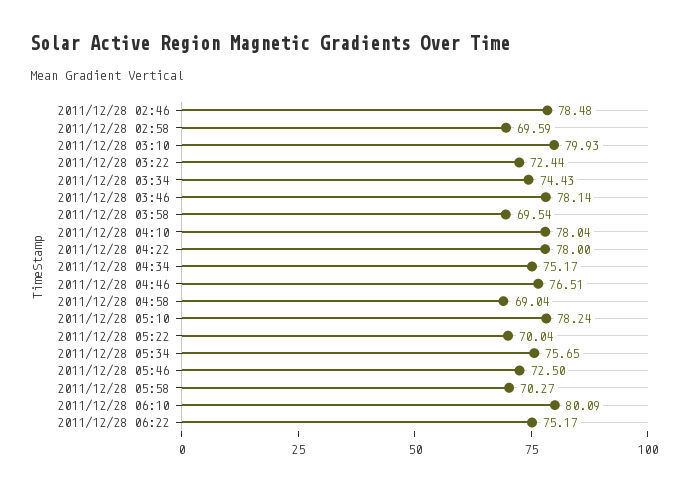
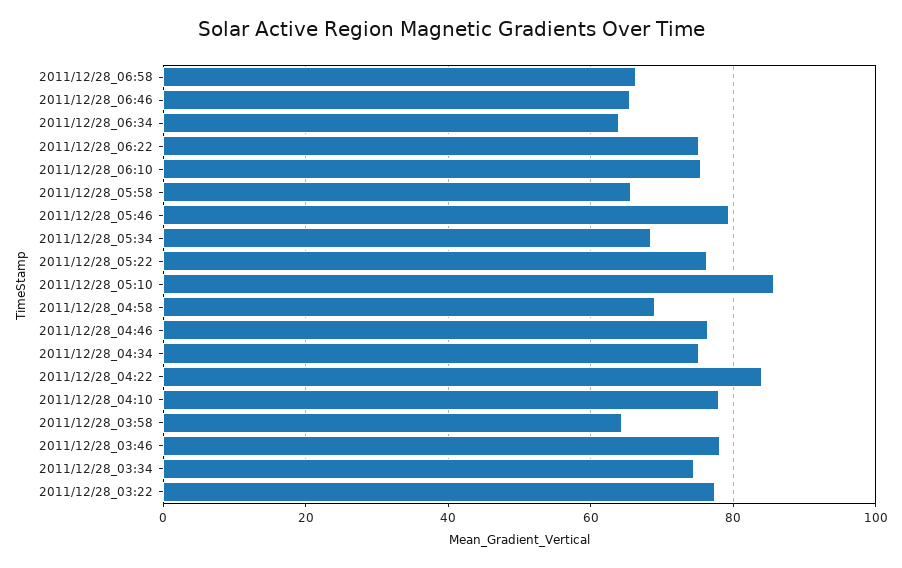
2011/12/28 02:46: 78.48 -> none
2011/12/28 02:58: 69.59 -> none
2011/12/28 03:10: 79.93 -> none
2011/12/28 03:22: 72.44 -> 78
2011/12/28 03:58: 69.54 -> 64
2011/12/28 04:22: 78 -> 84
2011/12/28 05:10: 78.24 -> 86
2011/12/28 05:22: 70.04 -> 76
2011/12/28 05:34: 75.65 -> 68
2011/12/28 05:46: 72.5 -> 80
2011/12/28 05:58: 70.27 -> 66
2011/12/28 06:10: 80.09 -> 76
2011/12/28_06:58: none -> 66
2011/12/28_06:46: none -> 66
2011/12/28_06:34: none -> 64

